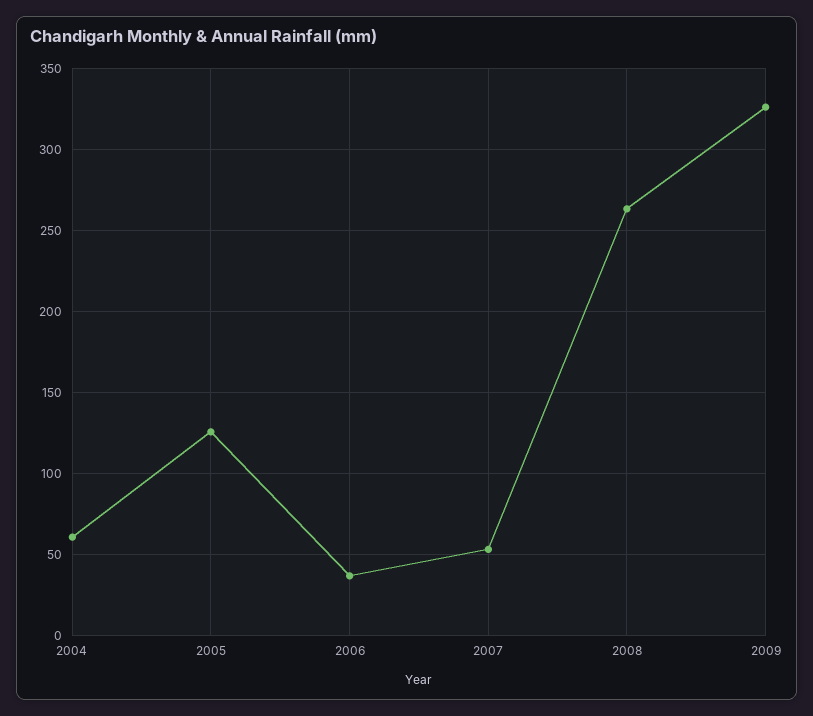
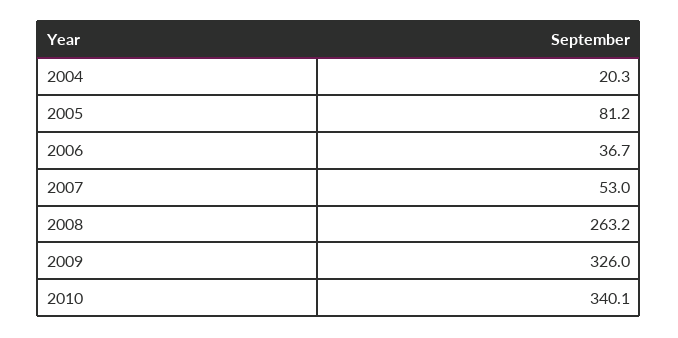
2004: 60 -> 20.3
2005: 125 -> 81.2
2010: none -> 340.1

